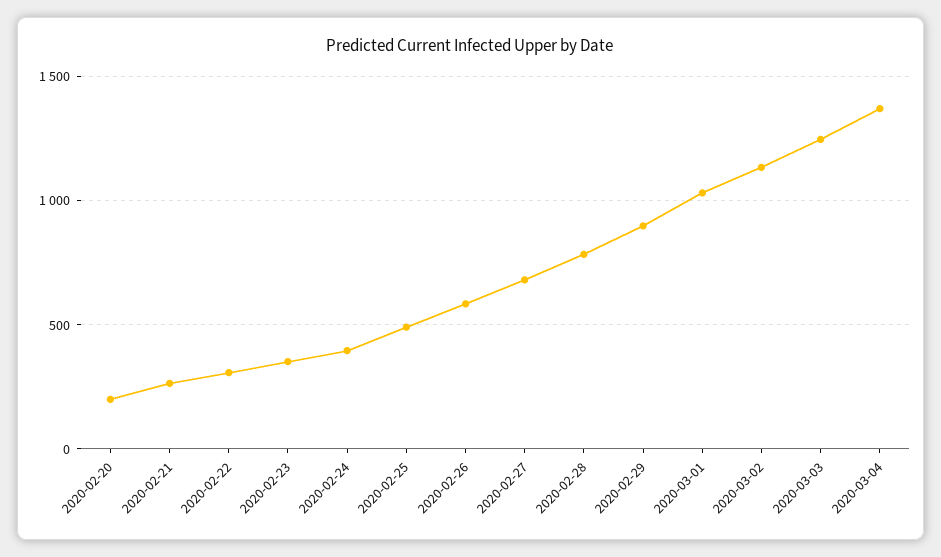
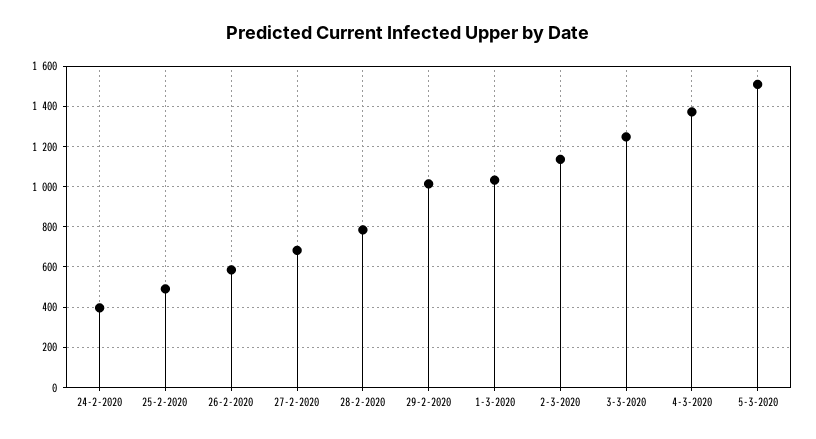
2020-02-20: 200 -> none
2020-02-21: 250 -> none
2020-02-22: 300 -> none
2020-02-23: 350 -> none
2020-02-29: 900 -> 1000
5-3-2020: none -> 1500

